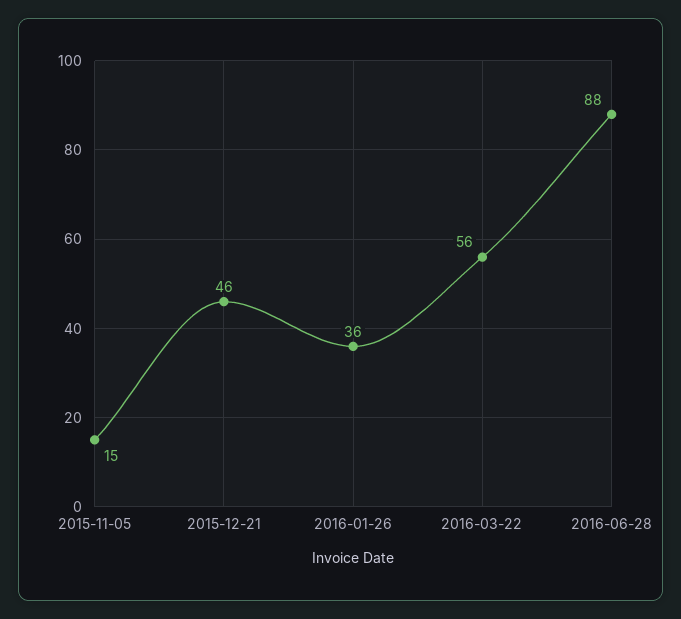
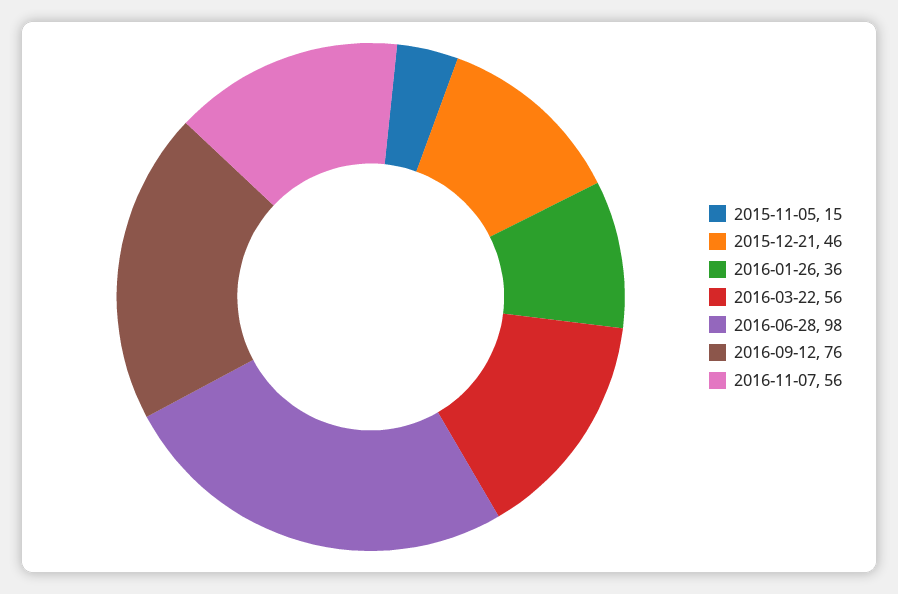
2016-06-28: 88 -> 98
2016-09-12: none -> 76
2016-11-07: none -> 56

